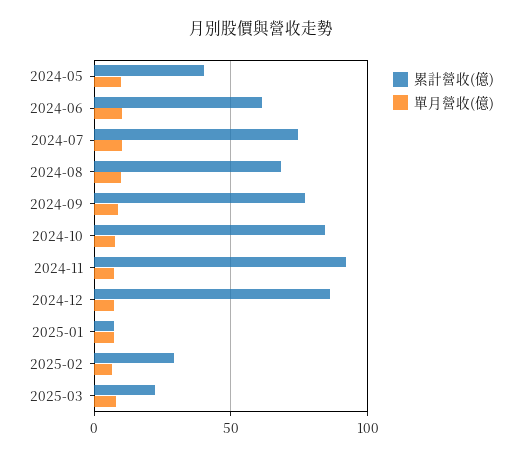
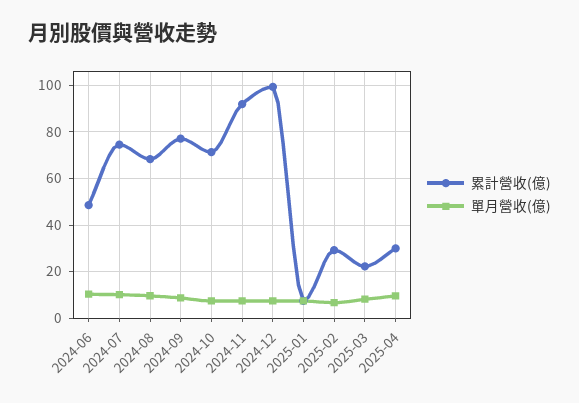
累計營收(億), 2024-05: 40 -> none
單月營收(億), 2024-05: 10 -> none
累計營收(億), 2024-06: 60 -> 50
累計營收(億), 2024-10: 85 -> 70
累計營收(億), 2024-12: 85 -> 100
累計營收(億), 2025-04: none -> 30
單月營收(億), 2025-04: none -> 10

